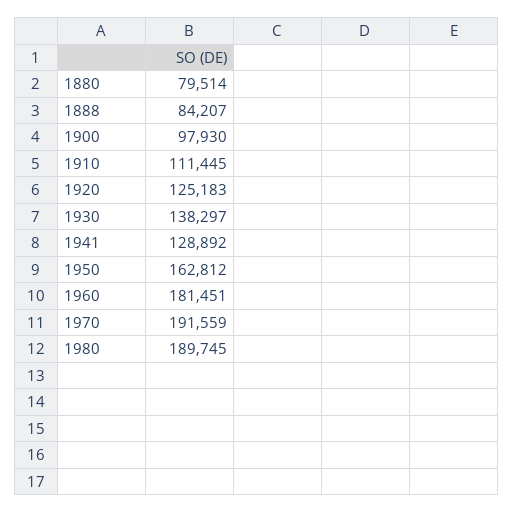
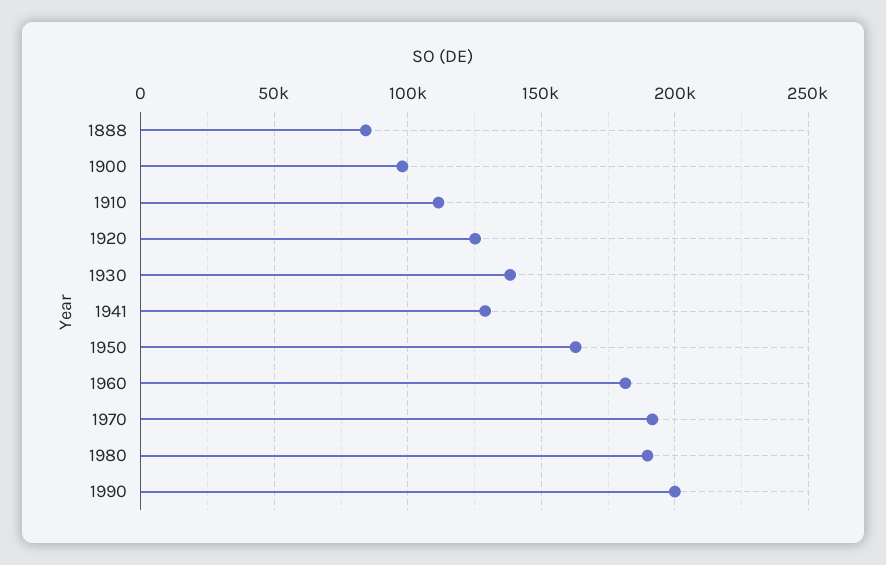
1880: 79514 -> none
1990: none -> 200000

